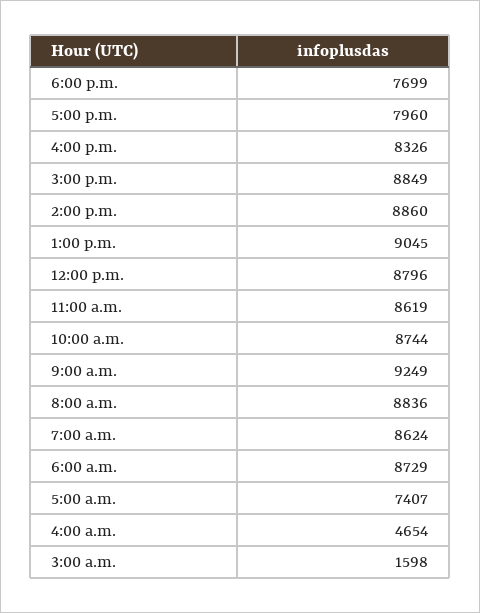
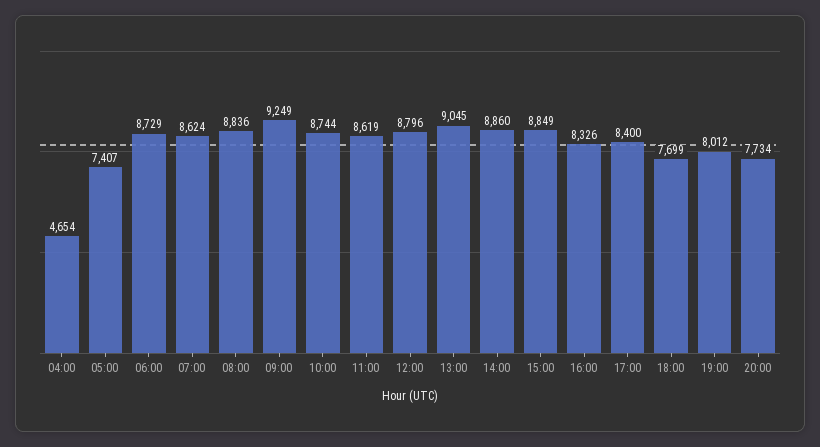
5:00 p.m.: 7960 -> 8400
3:00 a.m.: 1598 -> none
19:00: none -> 8012
20:00: none -> 7734

